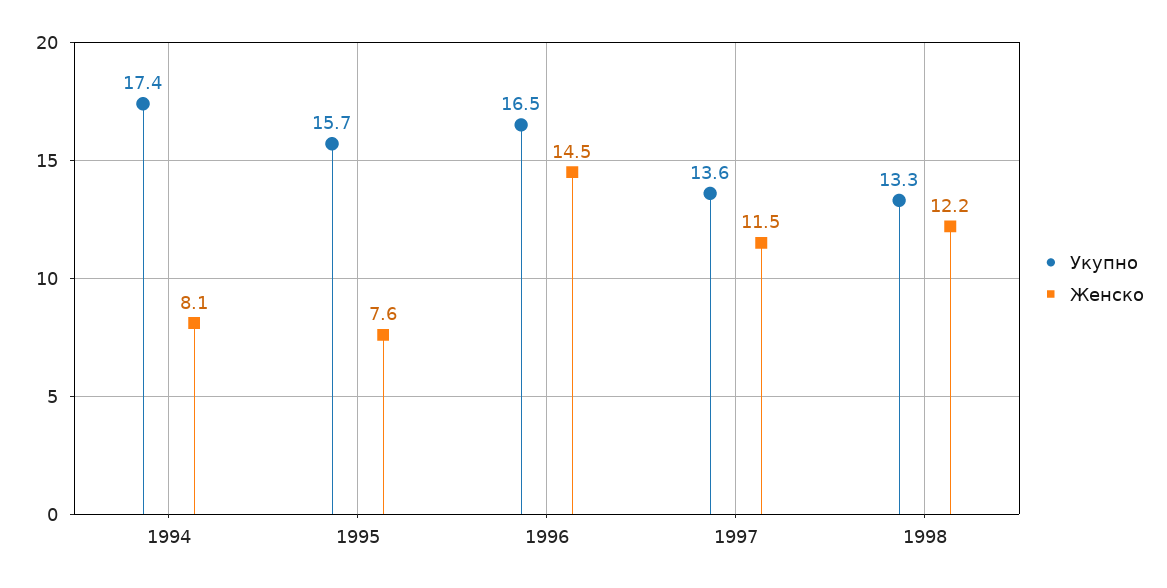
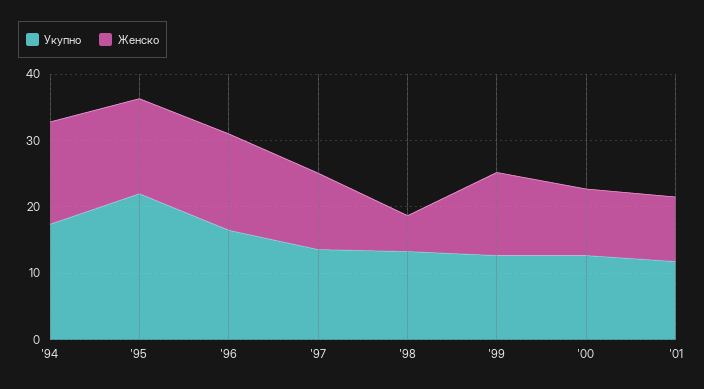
Женско, 1994: 8.1 -> 16
Укупно, 1995: 15.7 -> 22
Женско, 1995: 7.6 -> 14
Женско, 1998: 12.2 -> 6
Укупно, '99: none -> 12
Женско, '99: none -> 12
Укупно, '00: none -> 12
Женско, '00: none -> 10
Укупно, '01: none -> 12
Женско, '01: none -> 10

